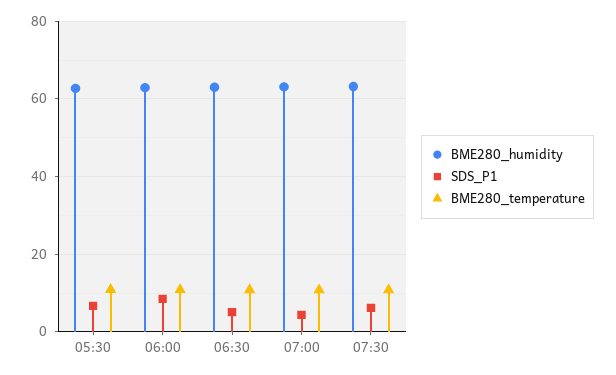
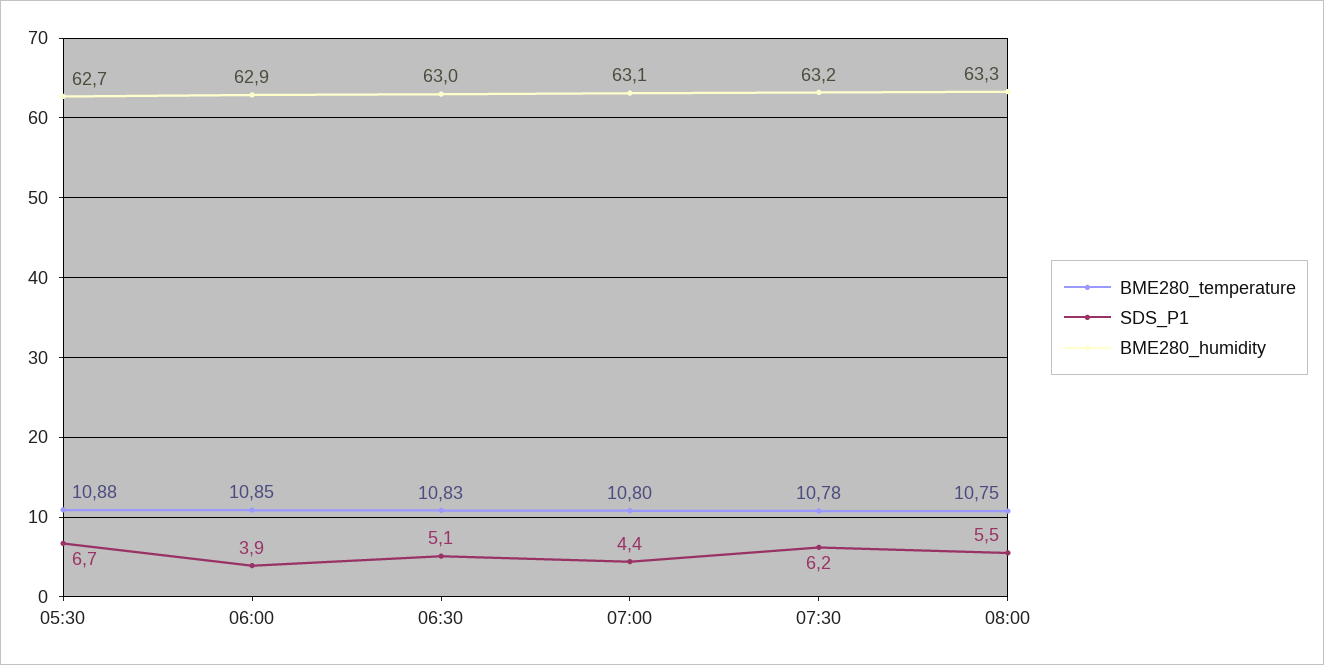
SDS_P1, 06:00: 8 -> 3.9
BME280_temperature, 08:00: none -> 10.75
SDS_P1, 08:00: none -> 5.5
BME280_humidity, 08:00: none -> 63.3

